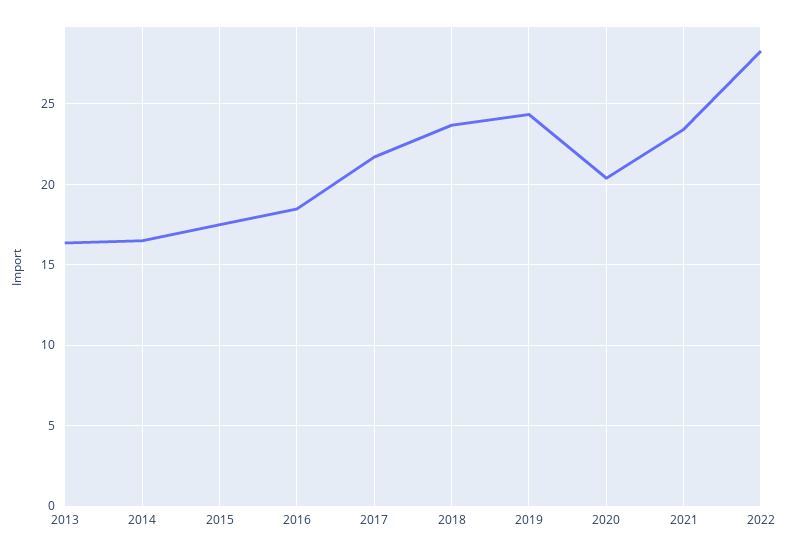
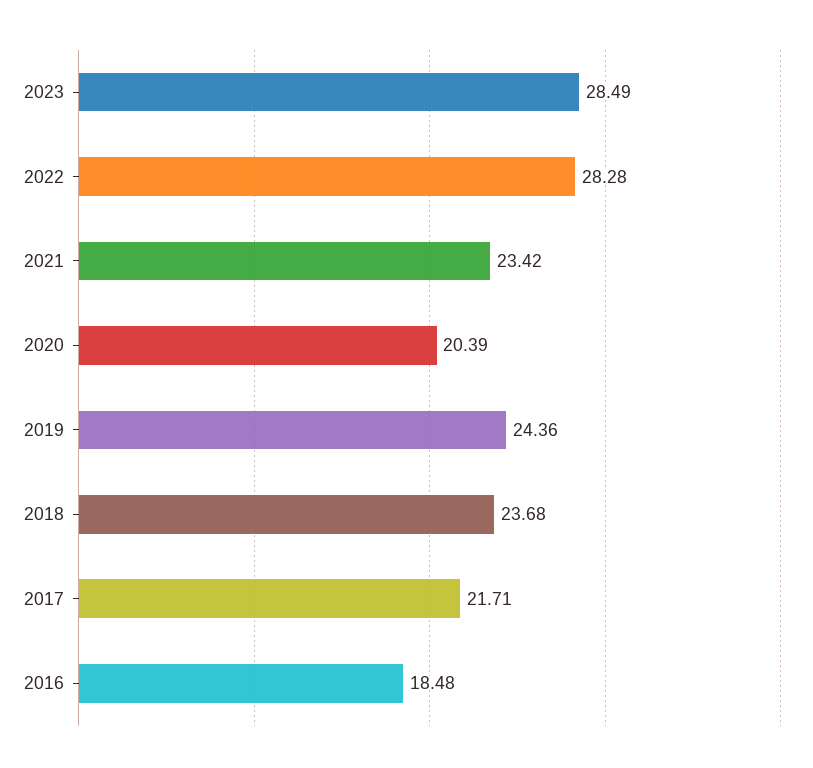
2013: 16.5 -> none
2014: 16.5 -> none
2015: 17.5 -> none
2023: none -> 28.49

